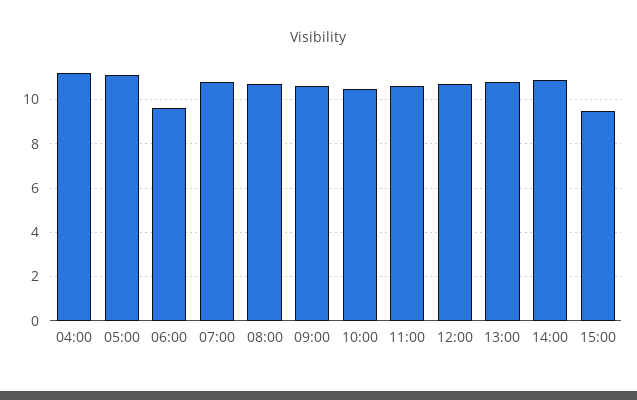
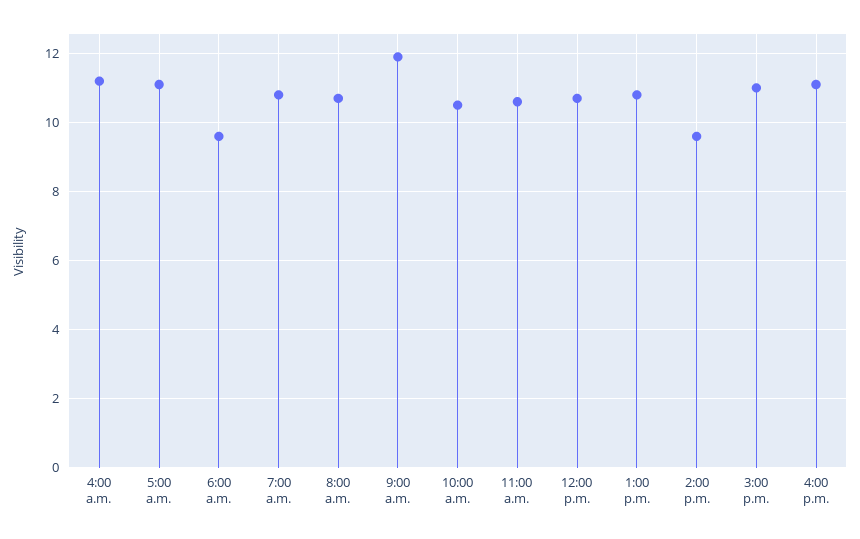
09:00: 10.5 -> 12
14:00: 11 -> 9.5
15:00: 9.5 -> 11
4:00 p.m.: none -> 11

